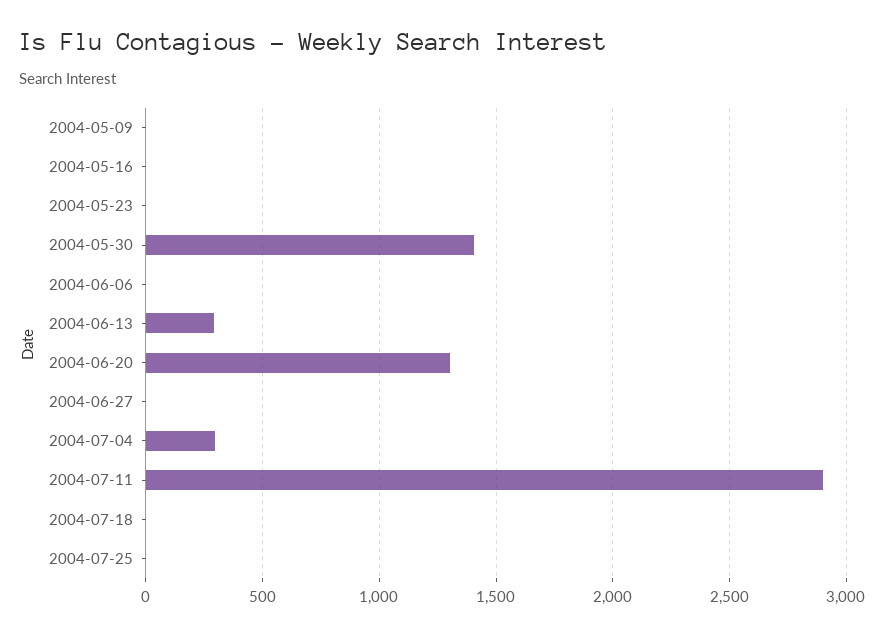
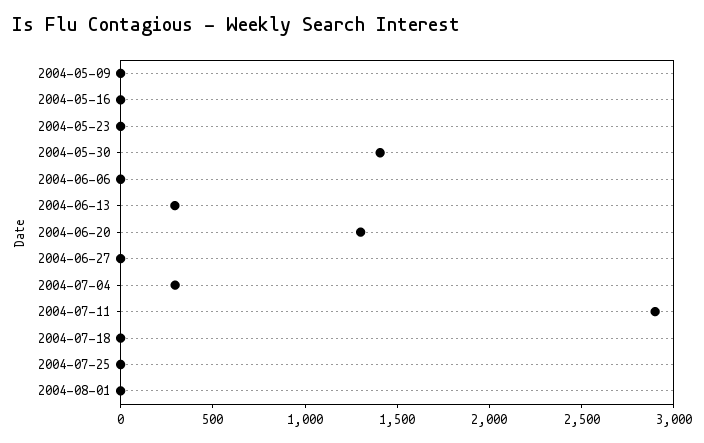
2004-08-01: none -> 0

